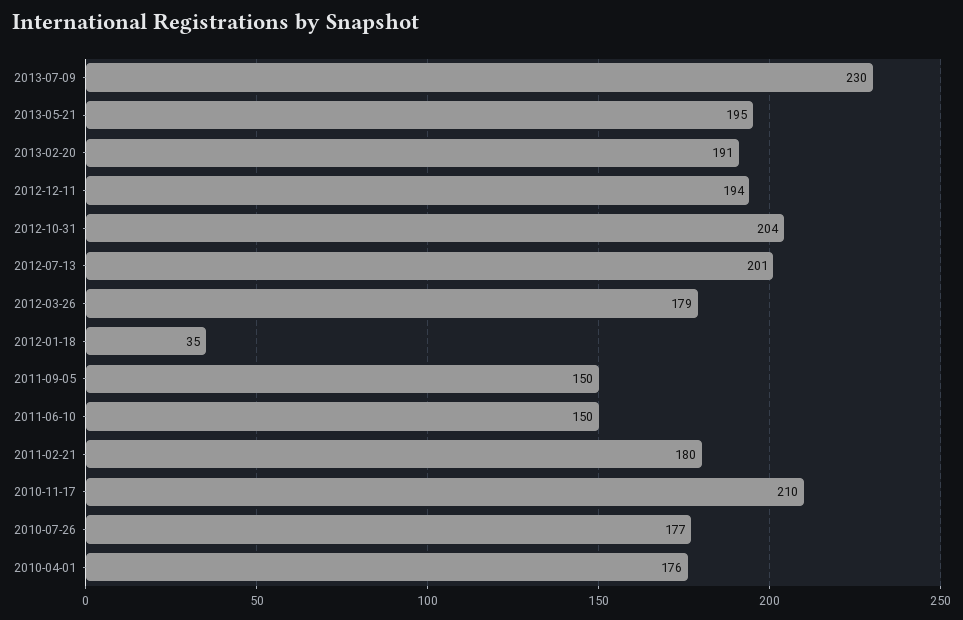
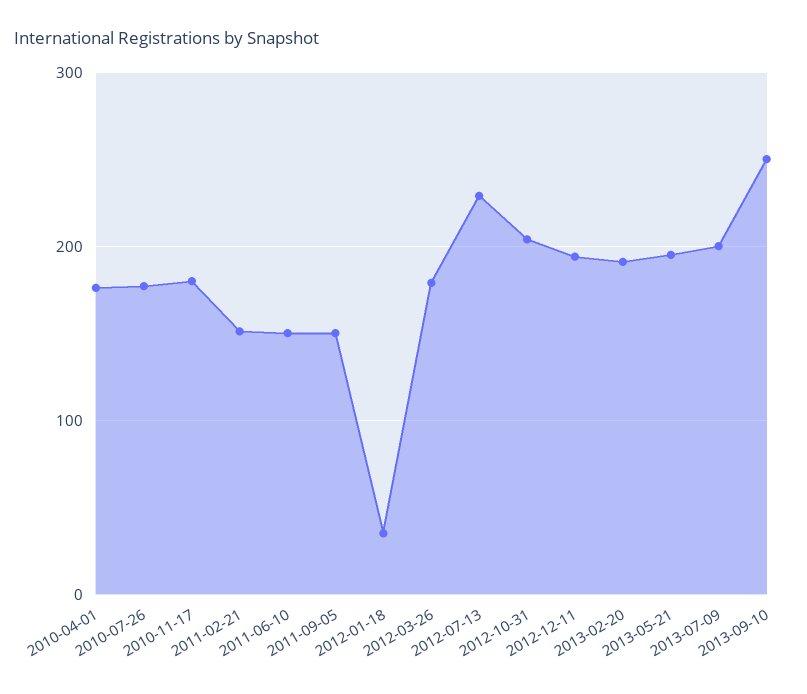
2013-07-09: 230 -> 200
2012-07-13: 201 -> 230
2011-02-21: 180 -> 150
2010-11-17: 210 -> 180
2013-09-10: none -> 250

